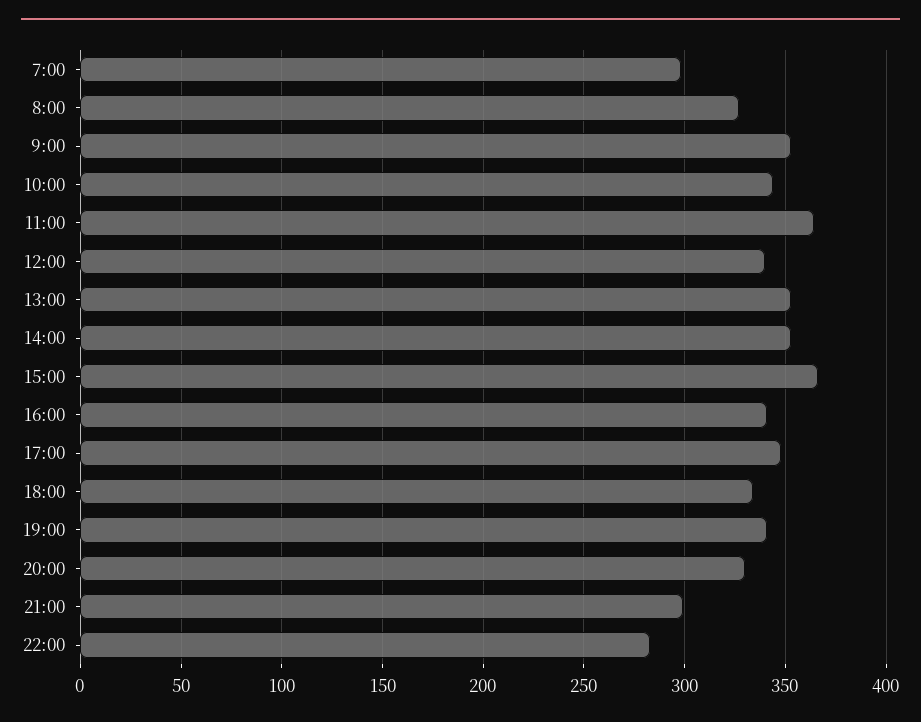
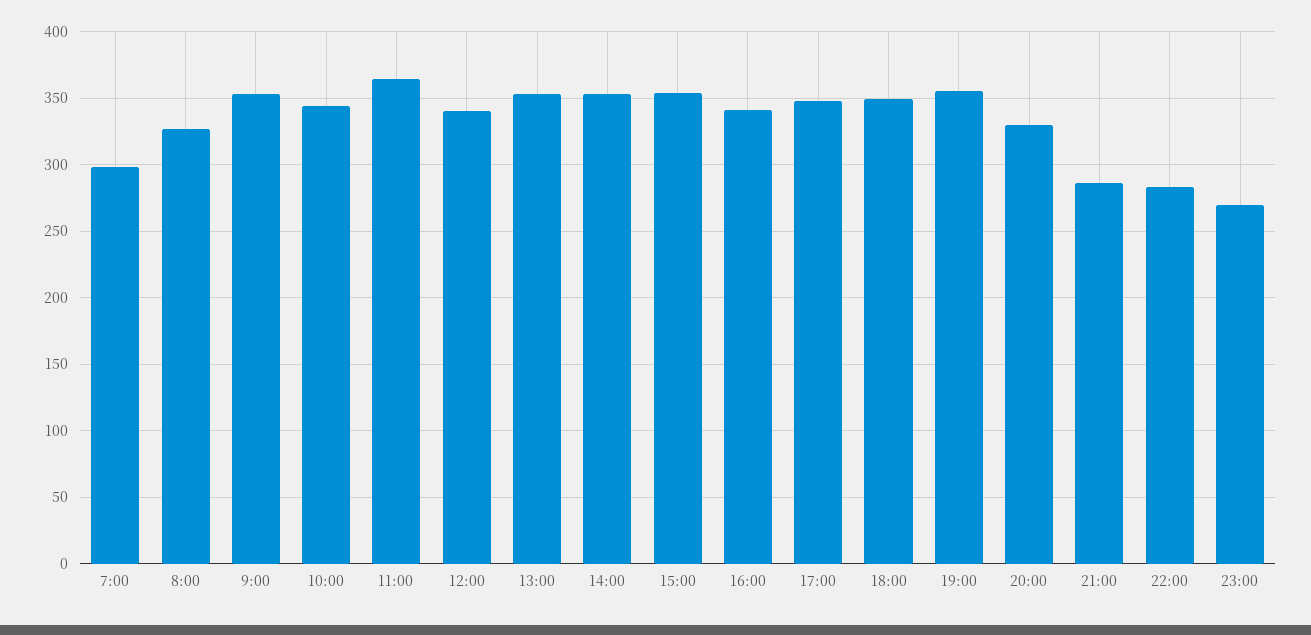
15:00: 365 -> 355
18:00: 335 -> 350
19:00: 340 -> 355
21:00: 300 -> 285
23:00: none -> 270

